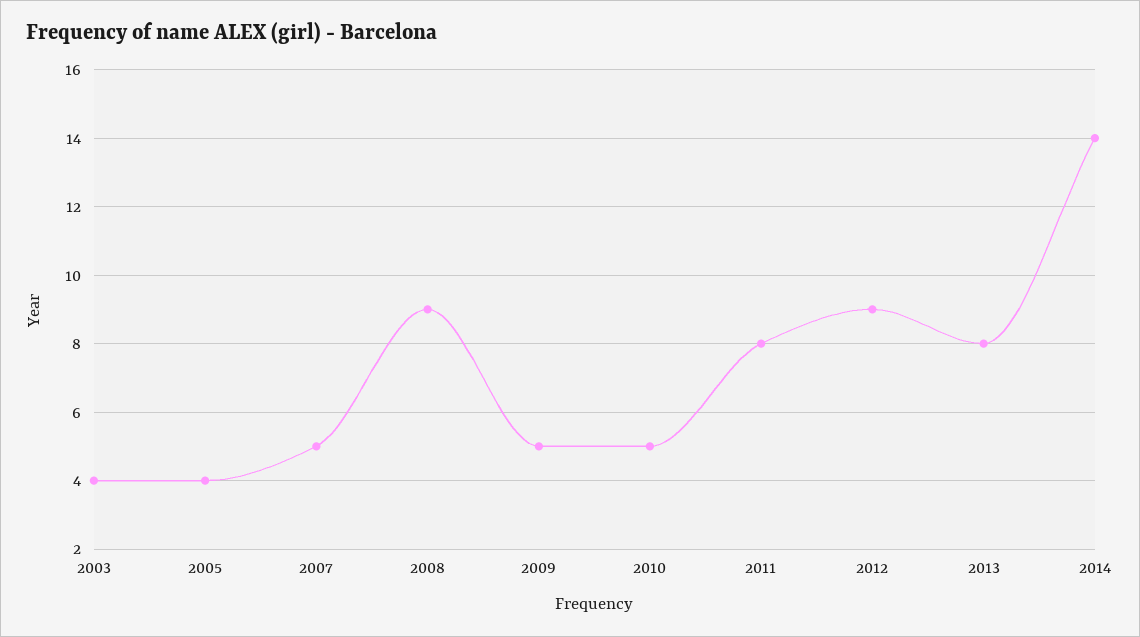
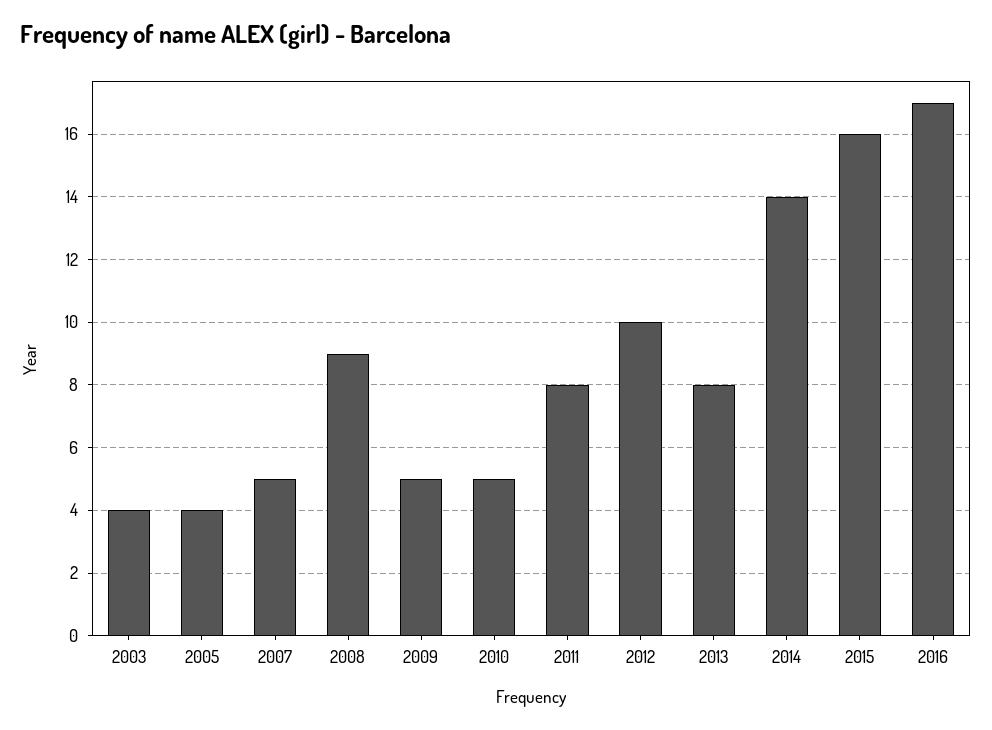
2012: 9 -> 10
2015: none -> 16
2016: none -> 17

